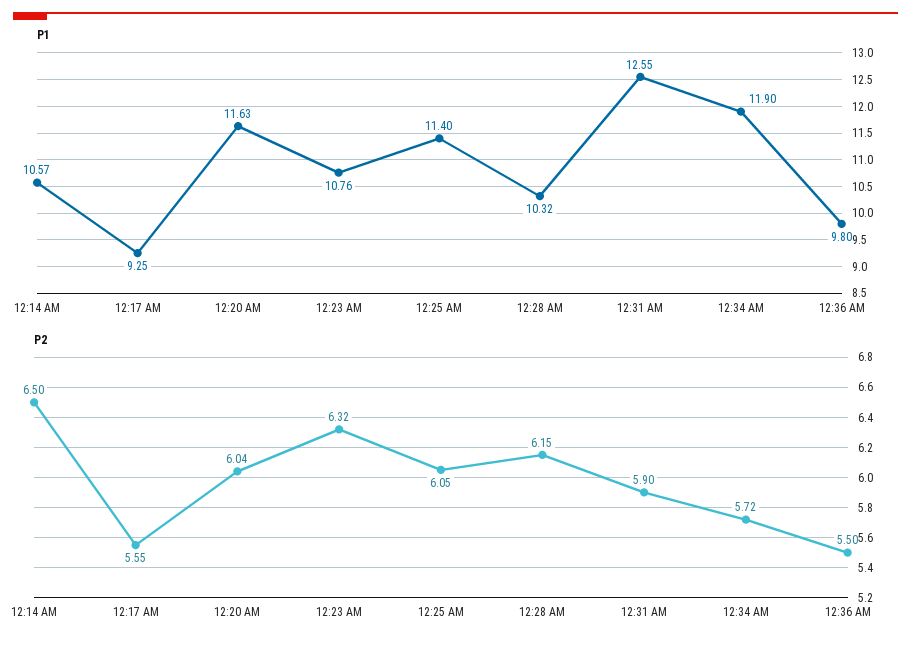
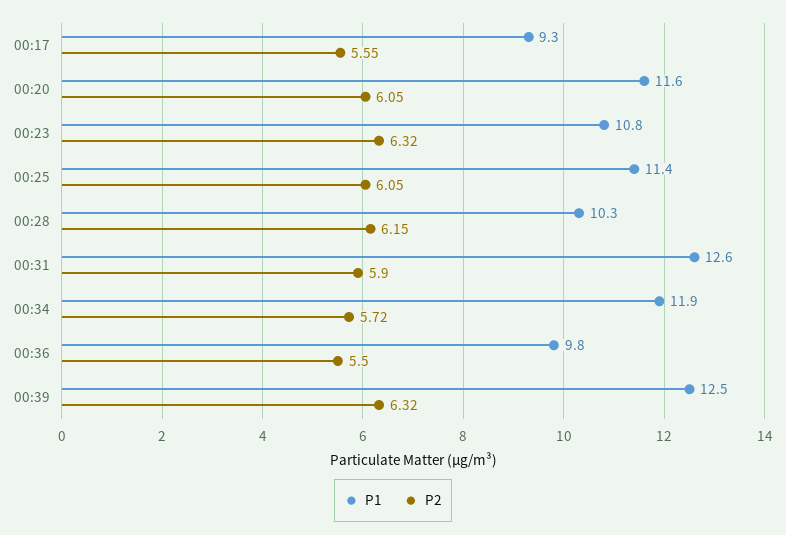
P1, 12:14 AM: 10.57 -> none
P2, 12:14 AM: 6.5 -> none
P2, 12:20 AM: 6.04 -> 6.05
P1, 00:39: none -> 12.5
P2, 00:39: none -> 6.32

